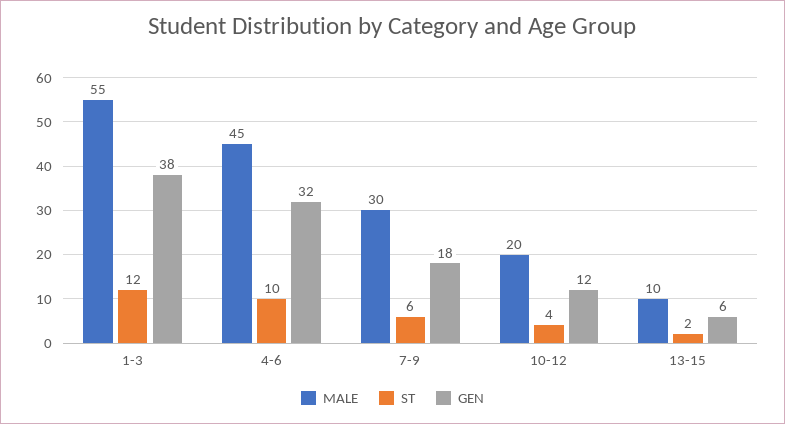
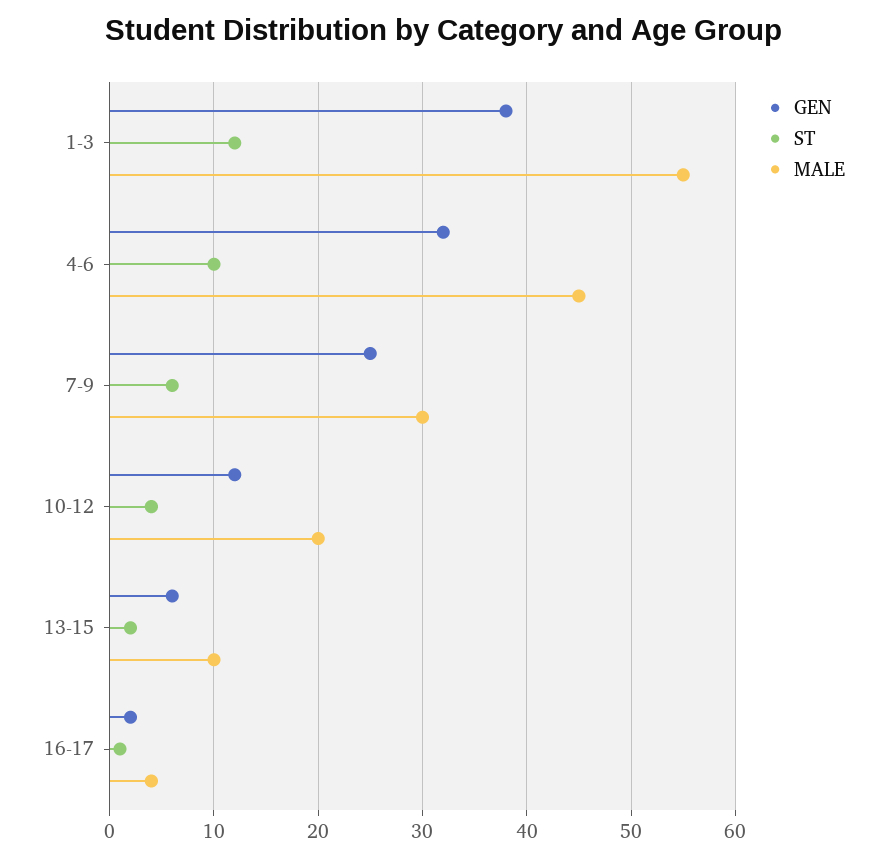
GEN, 7-9: 18 -> 25
GEN, 16-17: none -> 2
ST, 16-17: none -> 1
MALE, 16-17: none -> 4

